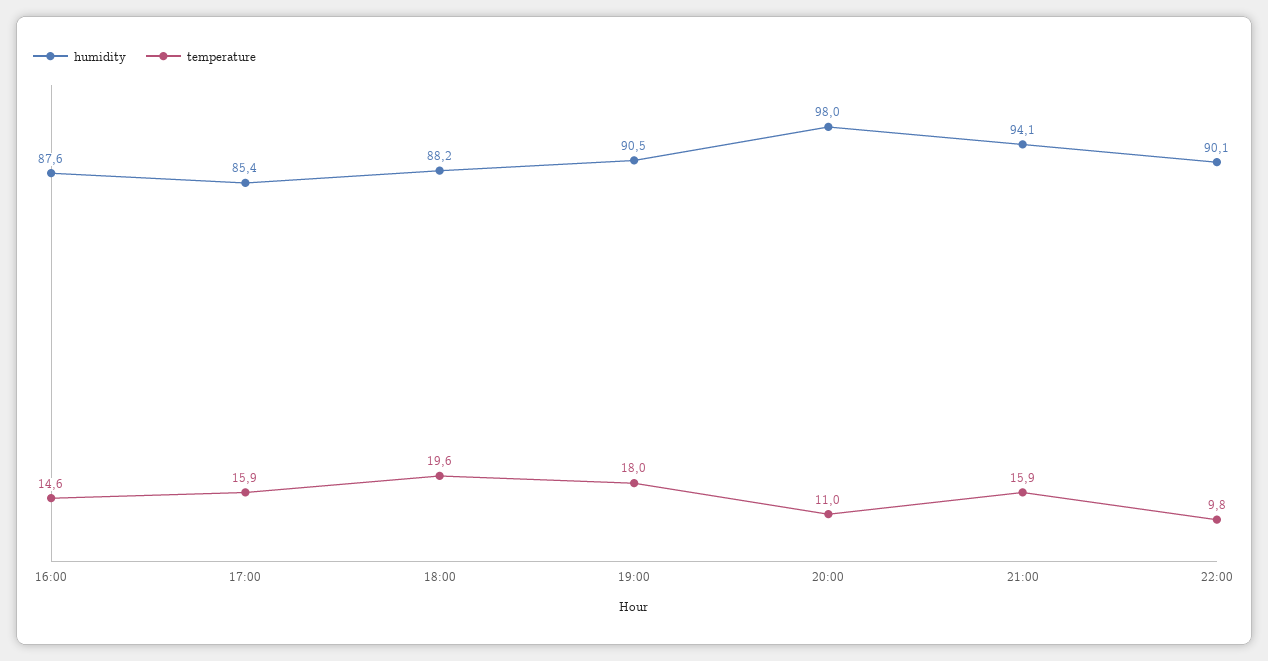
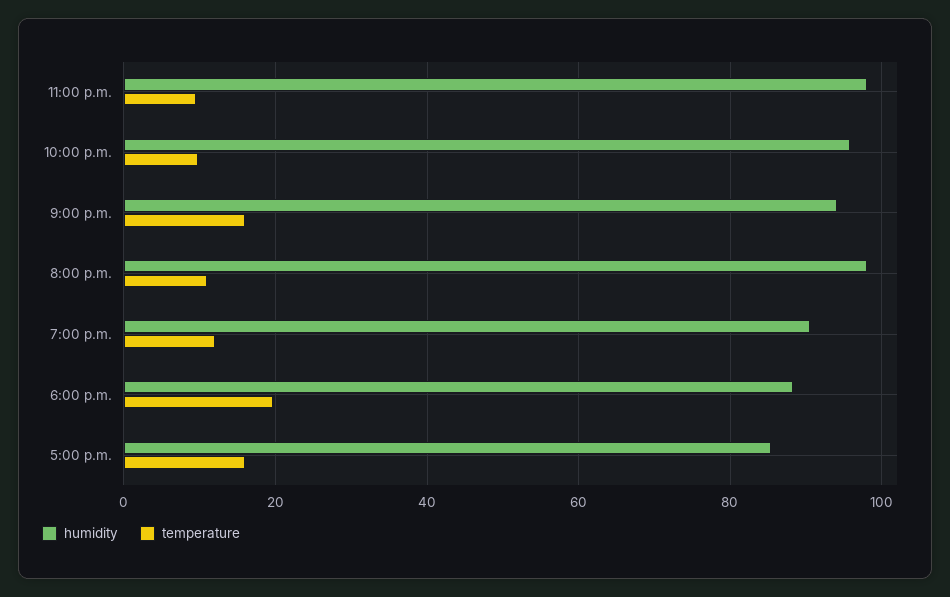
humidity, 16:00: 87.6 -> none
temperature, 16:00: 14.6 -> none
temperature, 19:00: 18 -> 12
humidity, 22:00: 90.1 -> 96
humidity, 11:00 p.m.: none -> 98
temperature, 11:00 p.m.: none -> 10

